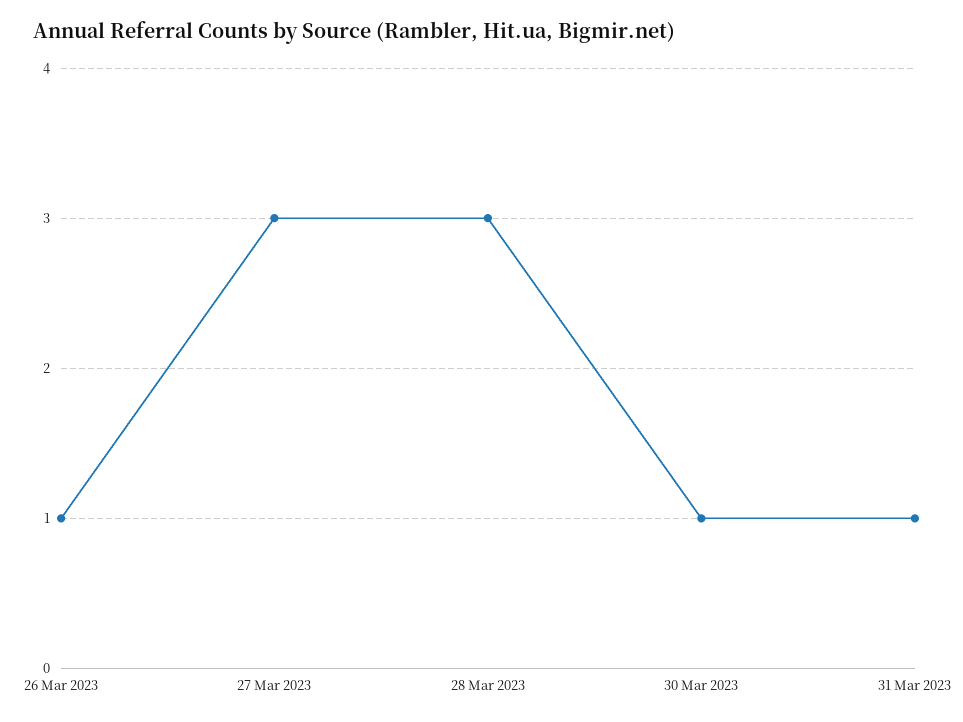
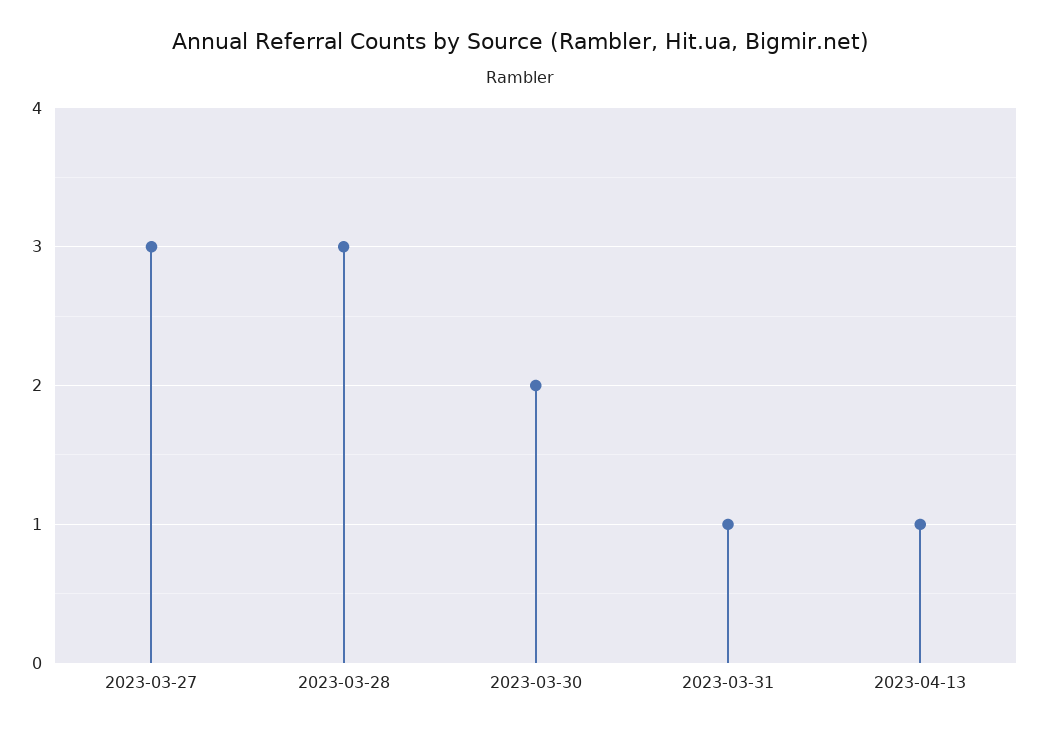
26 Mar 2023: 1 -> none
30 Mar 2023: 1 -> 2
2023-04-13: none -> 1

